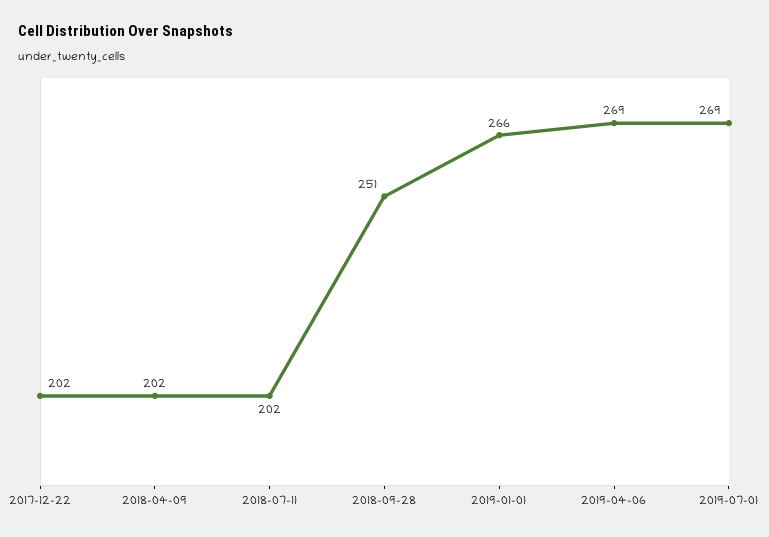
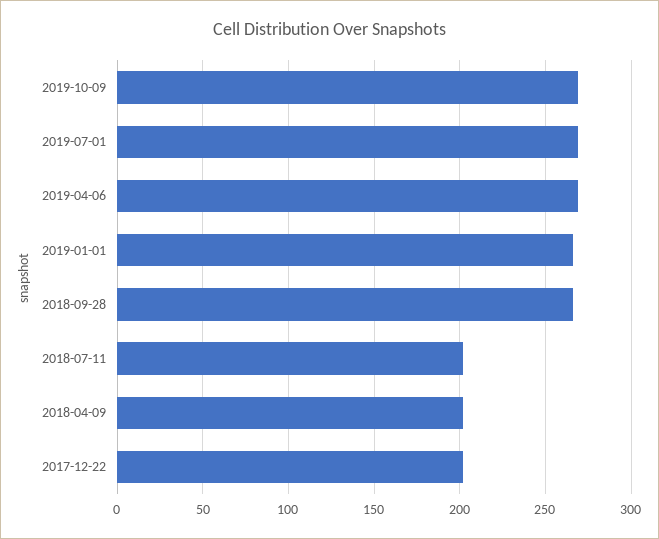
2018-09-28: 251 -> 265
2019-10-09: none -> 270

